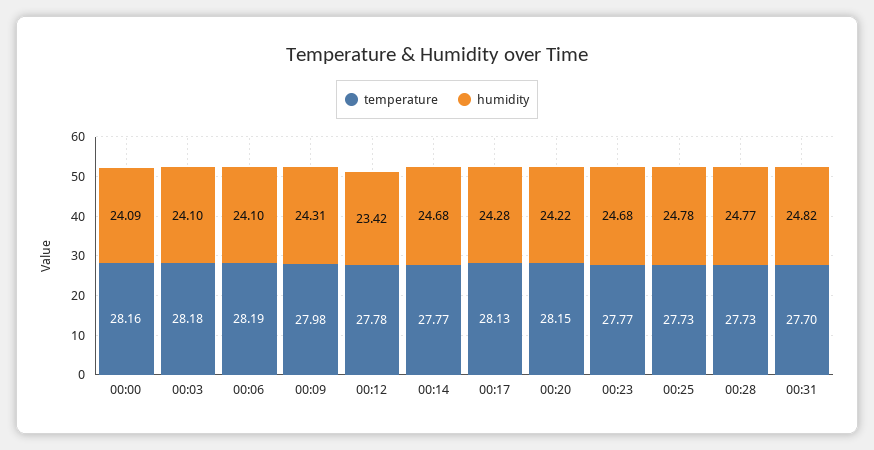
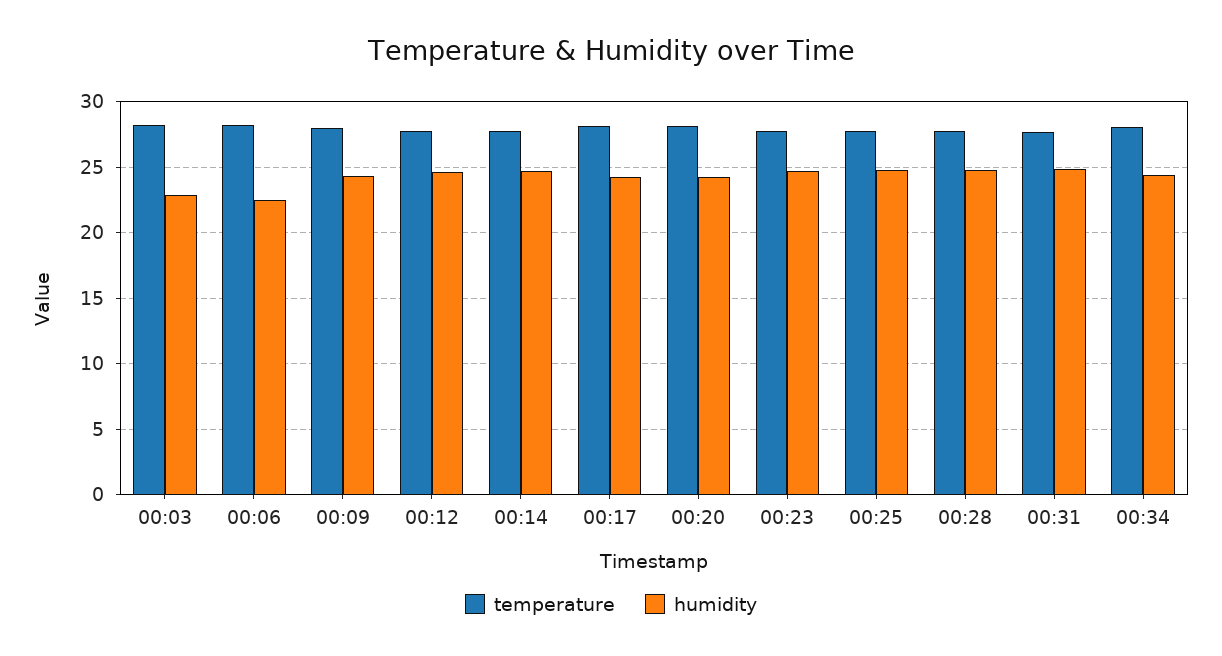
temperature, 00:00: 28.16 -> none
humidity, 00:00: 24.09 -> none
humidity, 00:03: 24.1 -> 23
humidity, 00:06: 24.1 -> 22.5
humidity, 00:12: 23.42 -> 24.5
temperature, 00:34: none -> 28
humidity, 00:34: none -> 24.5

